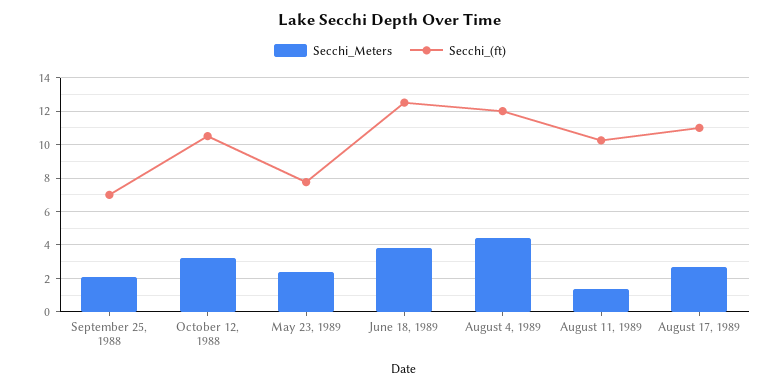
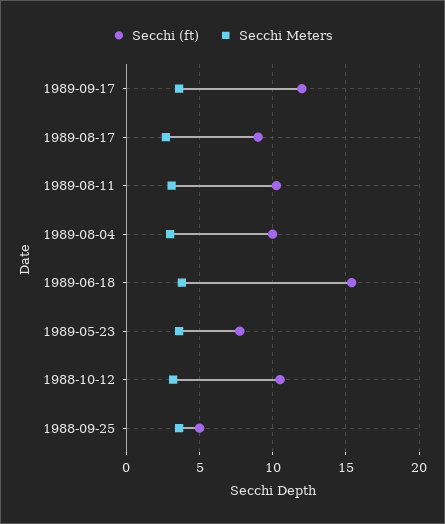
Secchi_Meters, September 25, 1988: 2 -> 3.5
Secchi_(ft), September 25, 1988: 7 -> 5
Secchi_Meters, May 23, 1989: 2.5 -> 3.5
Secchi_(ft), June 18, 1989: 12.5 -> 15.5
Secchi_Meters, August 4, 1989: 4.5 -> 3
Secchi_(ft), August 4, 1989: 12 -> 10
Secchi_Meters, August 11, 1989: 1.5 -> 3
Secchi_(ft), August 17, 1989: 11 -> 9
Secchi_(ft), 1989-09-17: none -> 12
Secchi_Meters, 1989-09-17: none -> 3.5

